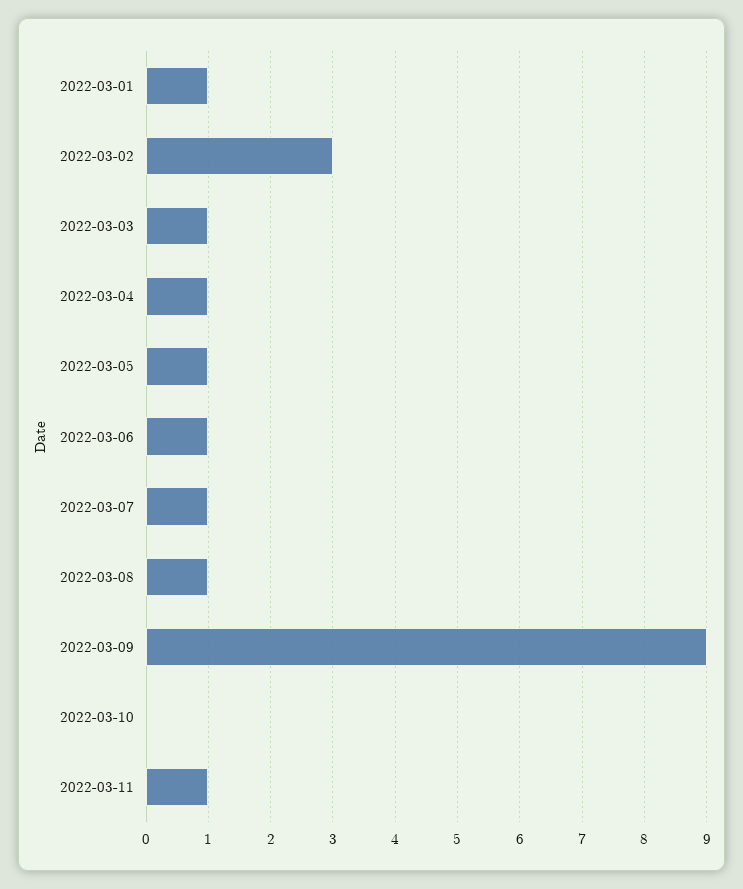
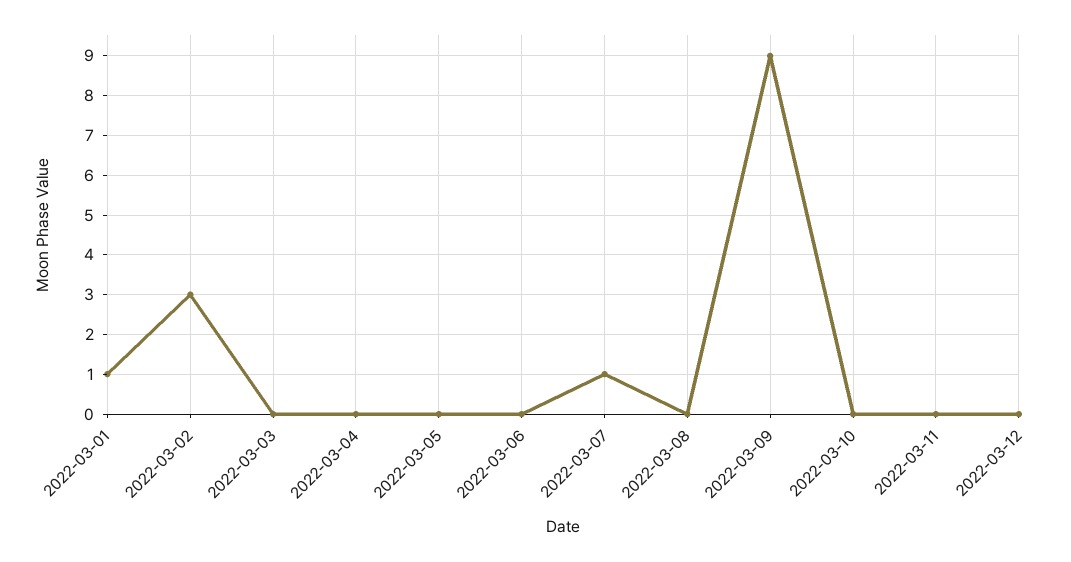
2022-03-03: 1 -> 0
2022-03-04: 1 -> 0
2022-03-05: 1 -> 0
2022-03-06: 1 -> 0
2022-03-08: 1 -> 0
2022-03-11: 1 -> 0
2022-03-12: none -> 0

